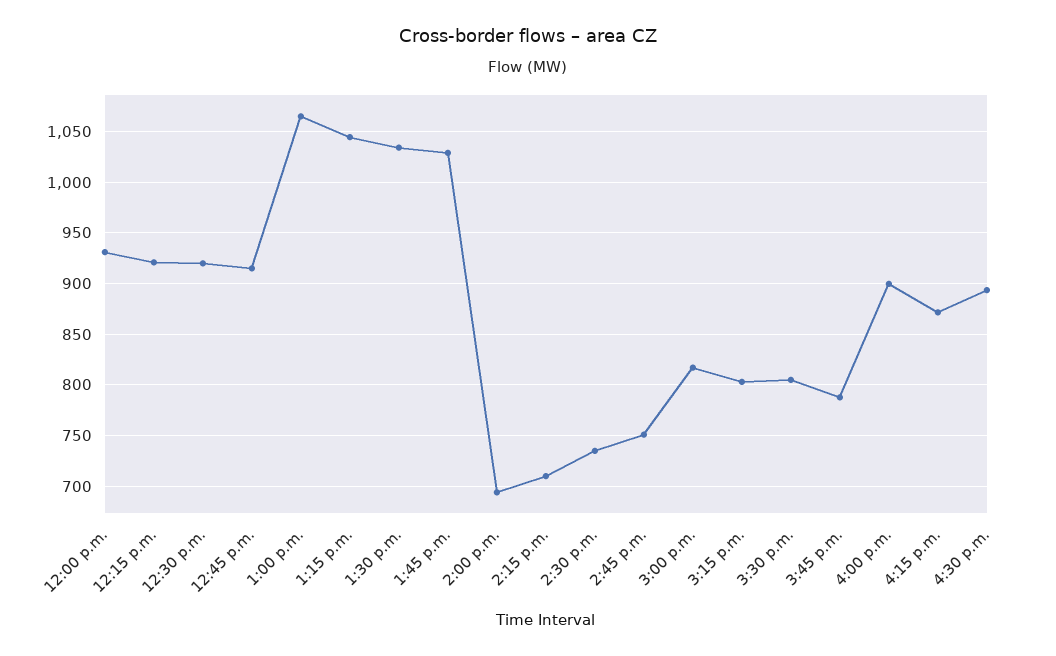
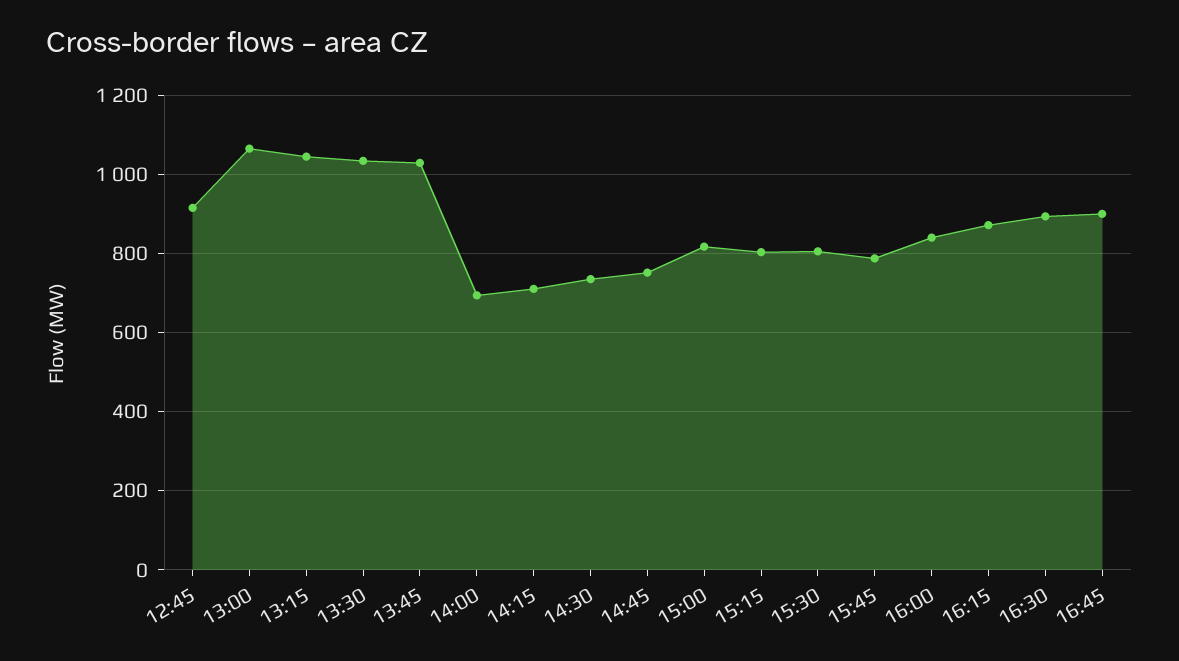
12:00 p.m.: 930 -> none
12:15 p.m.: 920 -> none
12:30 p.m.: 920 -> none
4:00 p.m.: 900 -> 840
16:45: none -> 900

